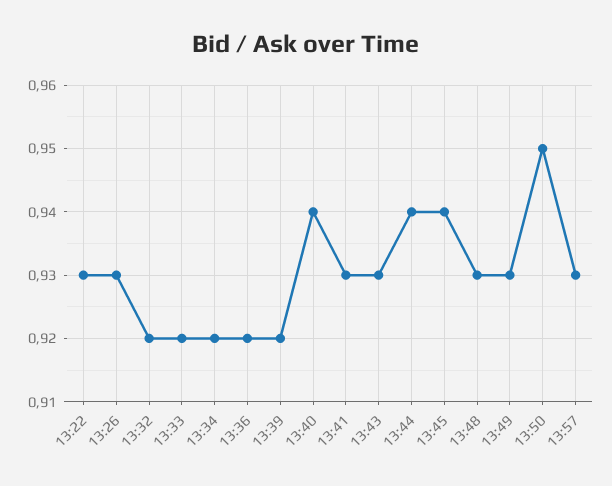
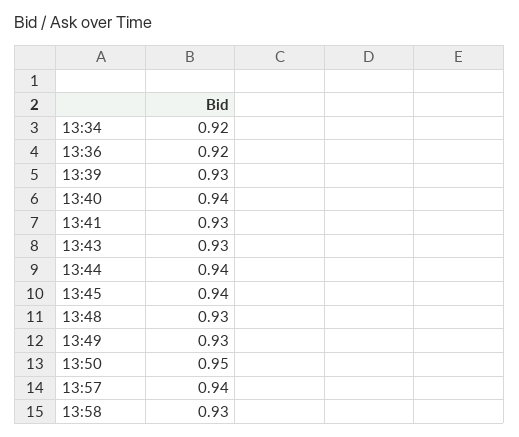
13:22: 0.93 -> none
13:26: 0.93 -> none
13:32: 0.92 -> none
13:33: 0.92 -> none
13:39: 0.92 -> 0.93
13:57: 0.93 -> 0.94
13:58: none -> 0.93

